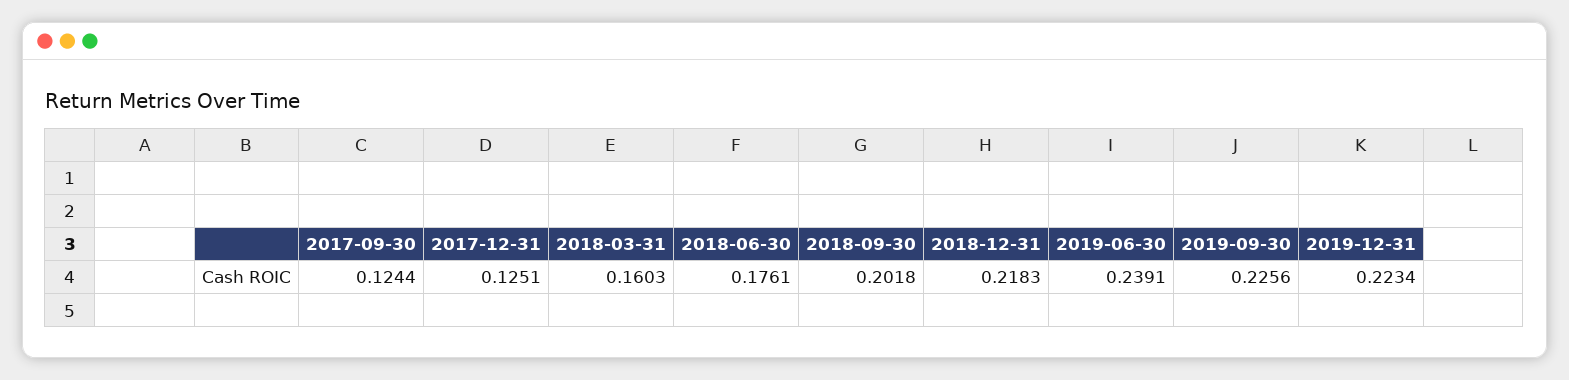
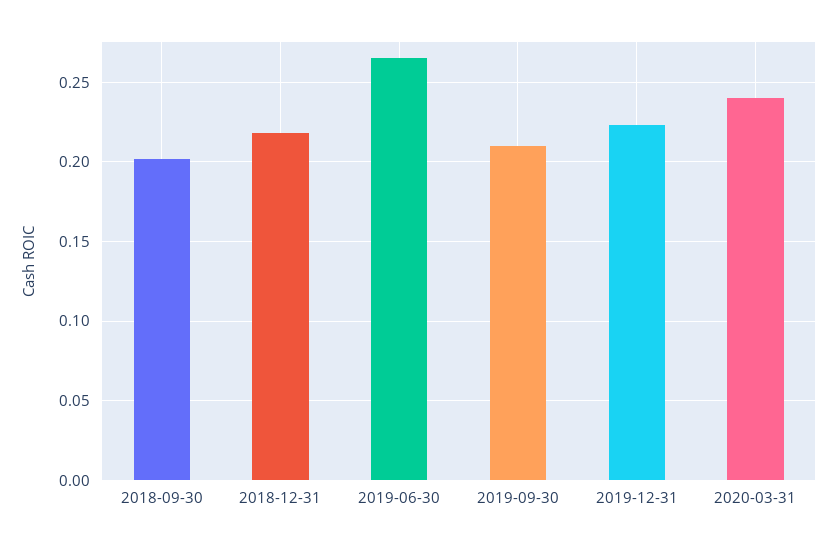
2017-09-30: 0.1244 -> none
2017-12-31: 0.1251 -> none
2018-03-31: 0.1603 -> none
2018-06-30: 0.1761 -> none
2019-06-30: 0.2391 -> 0.265
2019-09-30: 0.2256 -> 0.21
2020-03-31: none -> 0.24

